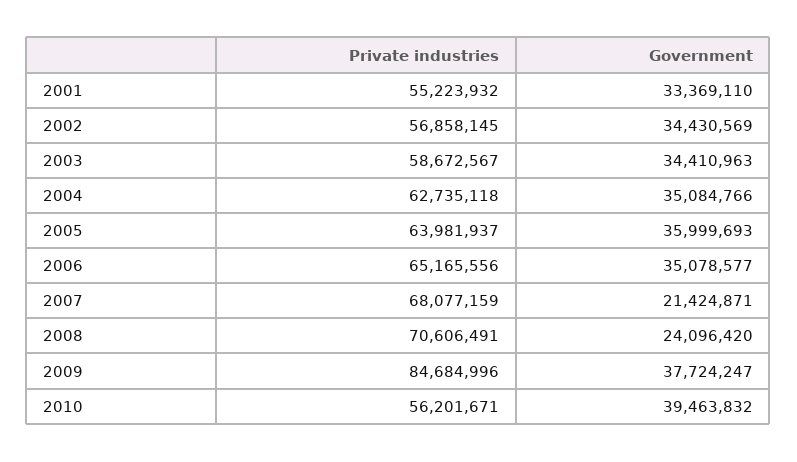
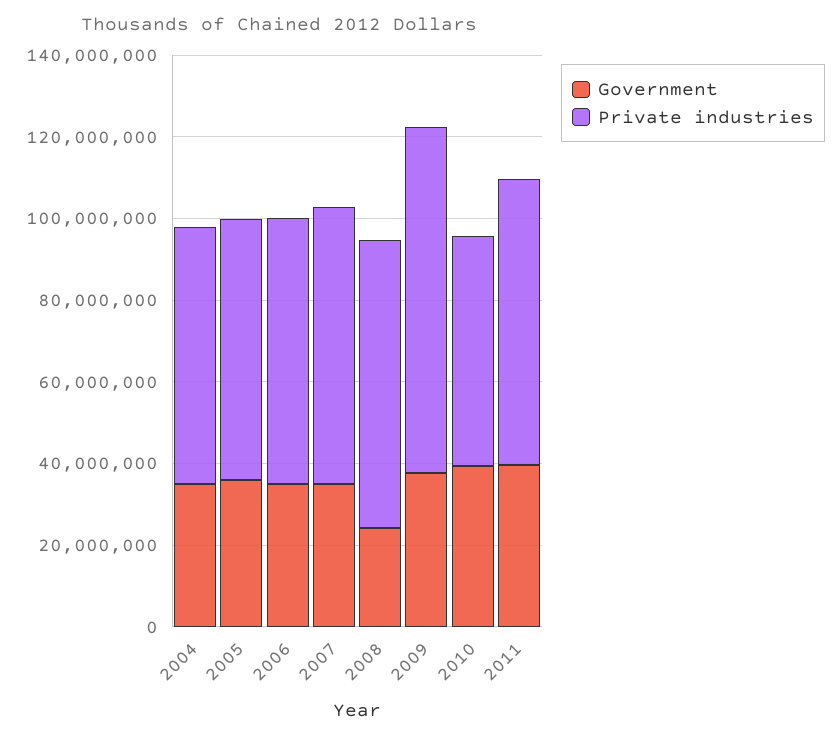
Private industries, 2001: 55223932 -> none
Government, 2001: 33369110 -> none
Private industries, 2002: 56858145 -> none
Government, 2002: 34430569 -> none
Private industries, 2003: 58672567 -> none
Government, 2003: 34410963 -> none
Government, 2007: 21424871 -> 35000000
Government, 2011: none -> 40000000
Private industries, 2011: none -> 70000000

